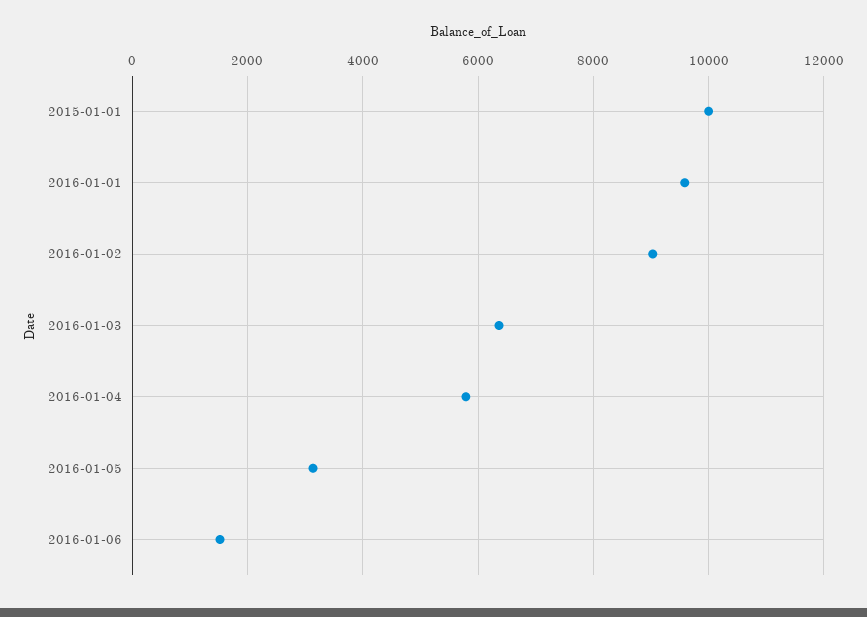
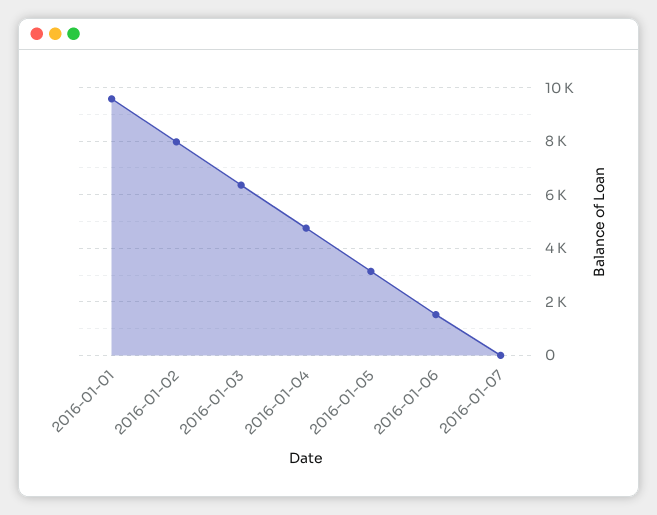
2015-01-01: 10000 -> none
2016-01-02: 9000 -> 8000
2016-01-04: 5800 -> 4750
2016-01-07: none -> 0

